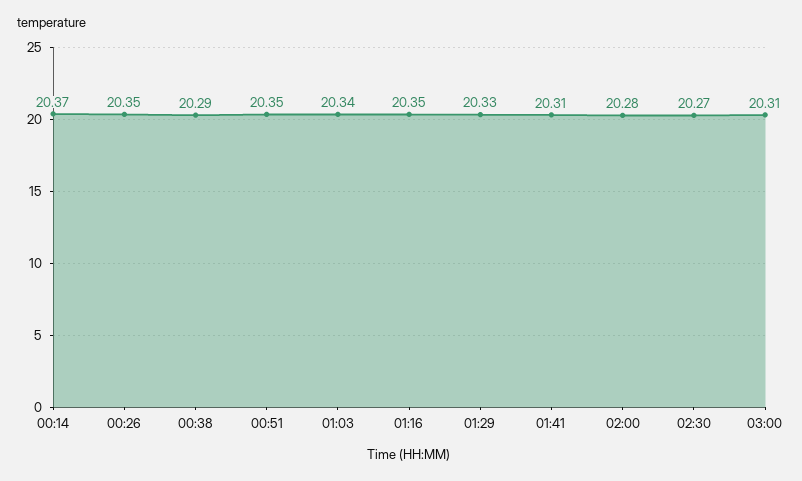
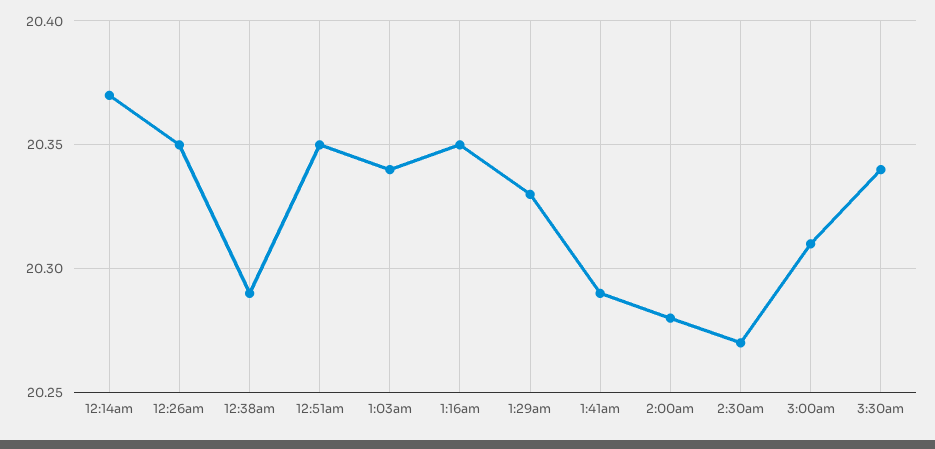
01:41: 20.31 -> 20.29
3:30am: none -> 20.34

